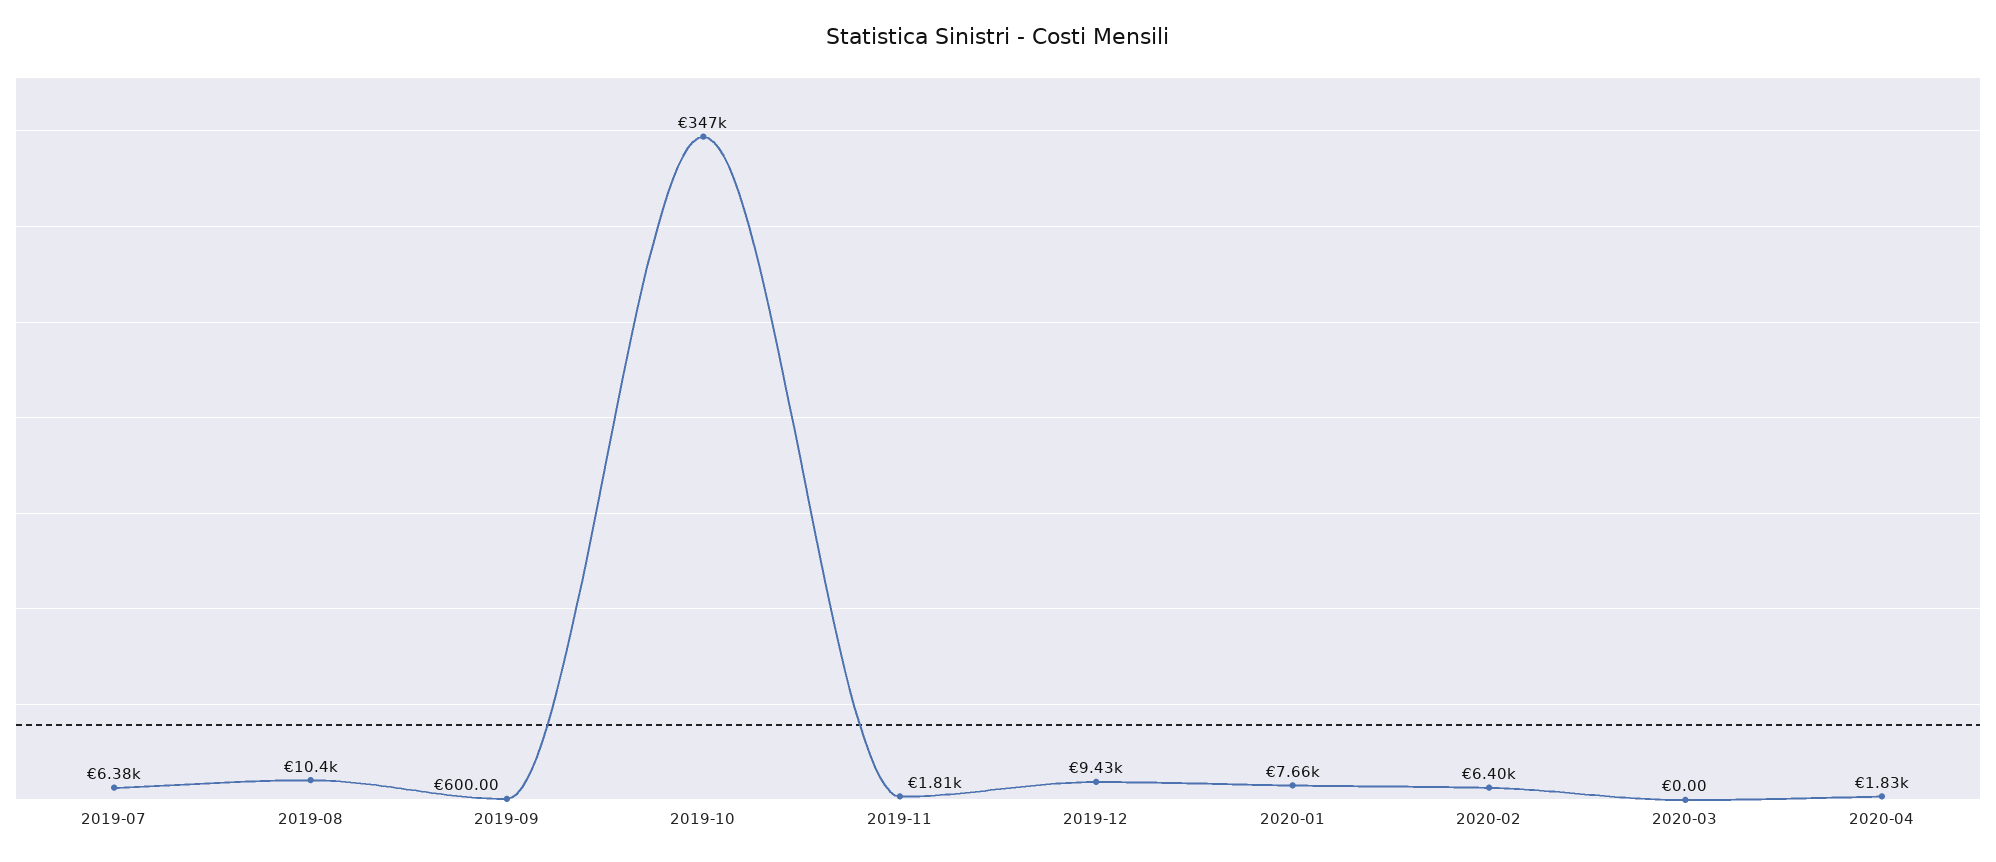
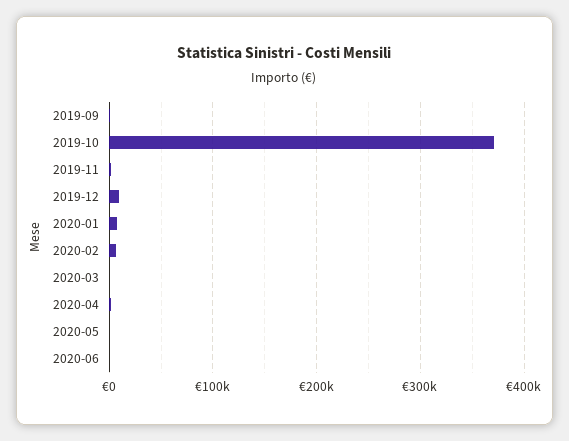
2019-07: 6380 -> none
2019-08: 10400 -> none
2019-10: 347000 -> 370000
2020-05: none -> 0
2020-06: none -> 0

